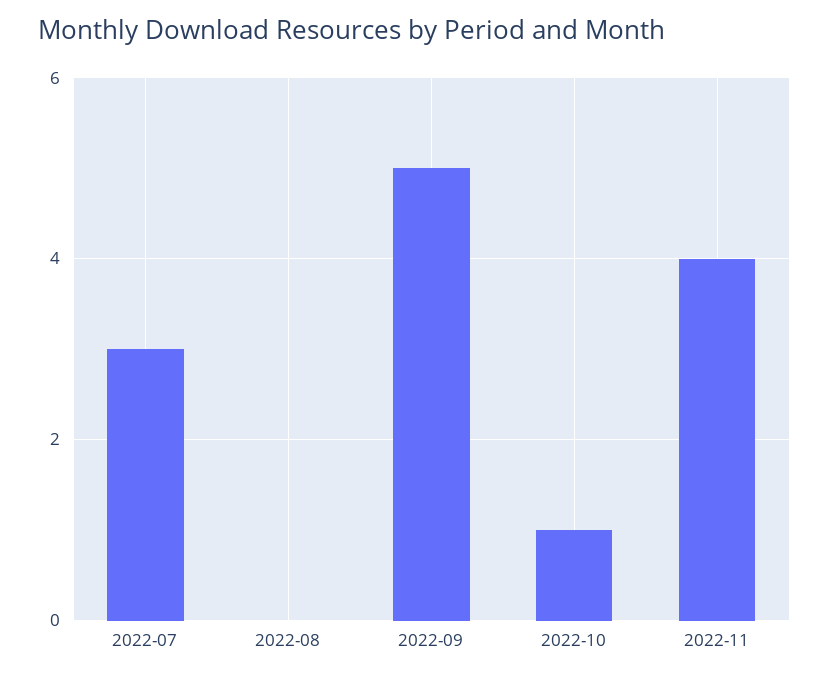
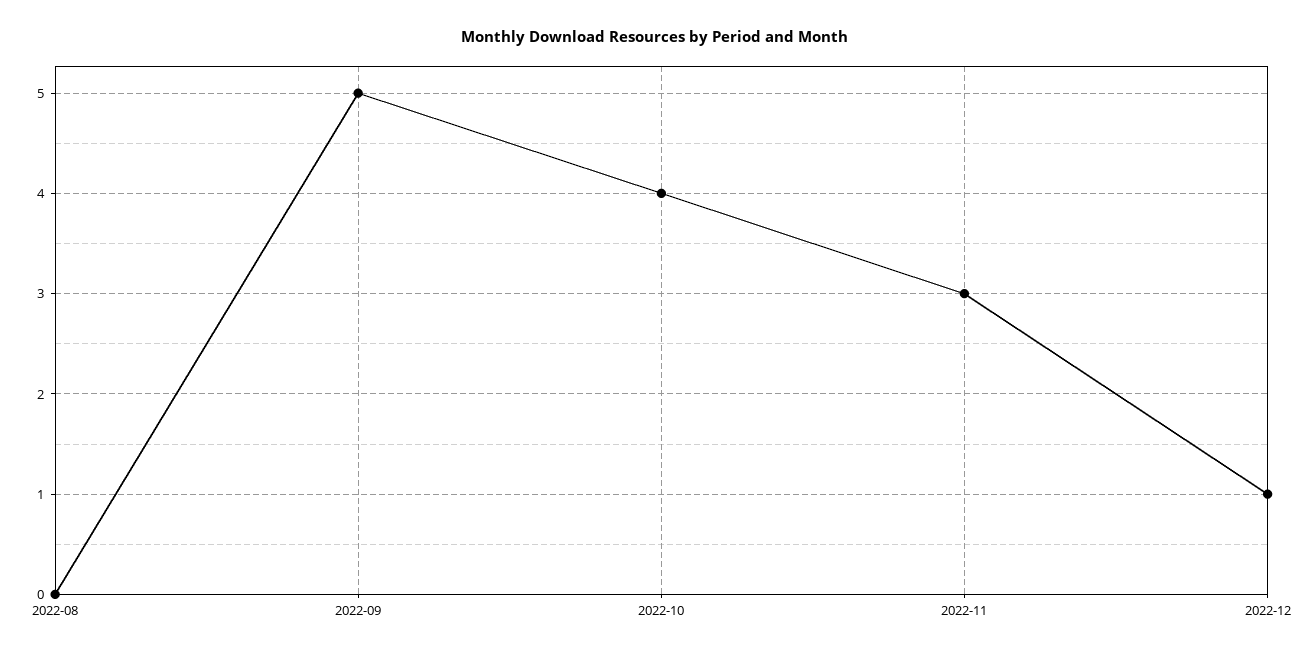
2022-07: 3 -> none
2022-10: 1 -> 4
2022-11: 4 -> 3
2022-12: none -> 1

